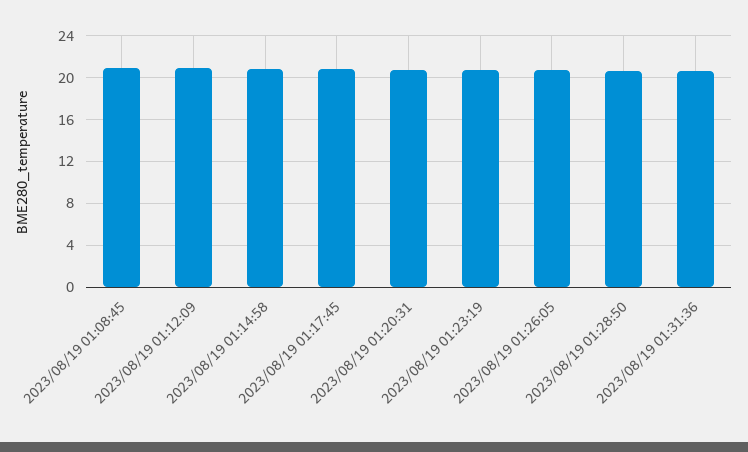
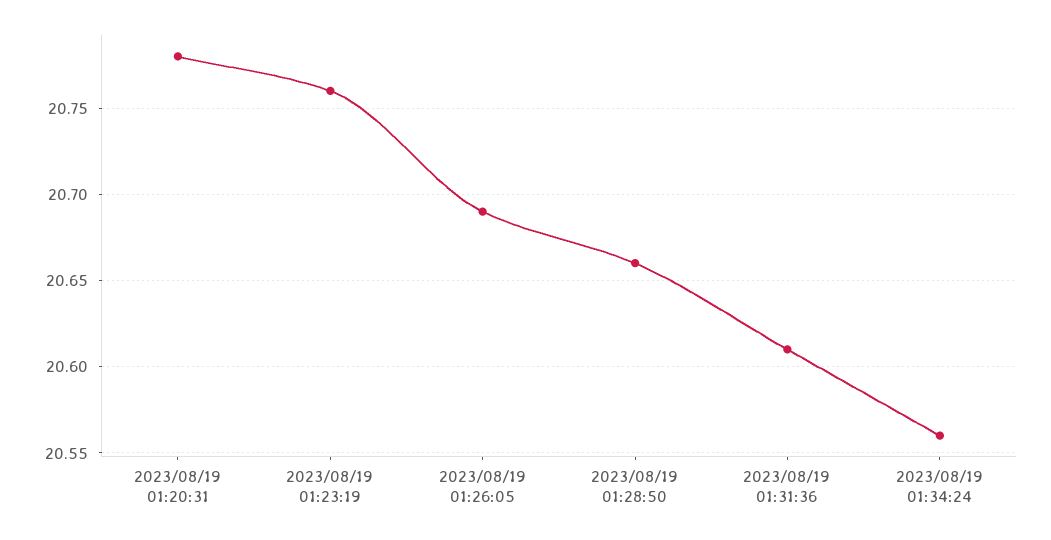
2023/08/19 01:08:45: 21 -> none
2023/08/19 01:12:09: 21 -> none
2023/08/19 01:14:58: 21 -> none
2023/08/19 01:17:45: 21 -> none
2023/08/19 01:34:24: none -> 20.56

